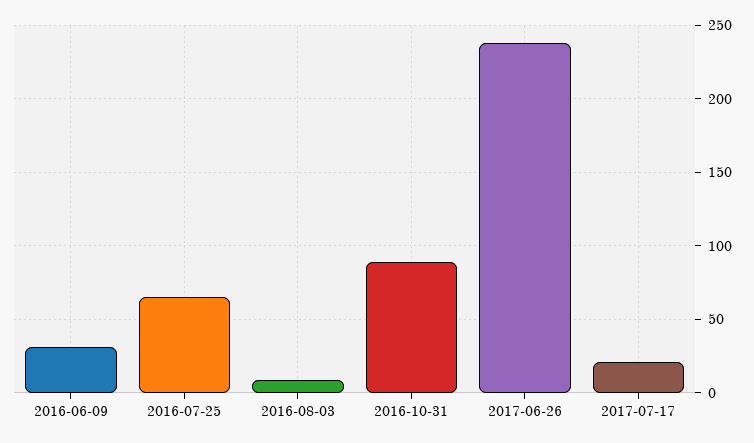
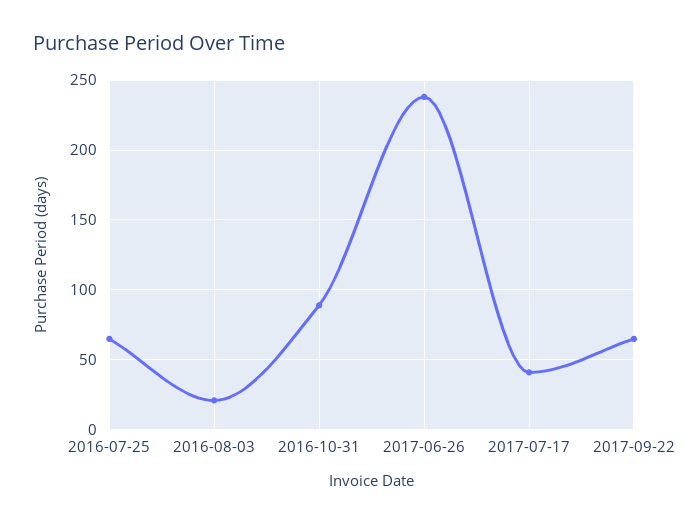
2016-06-09: 30 -> none
2016-08-03: 10 -> 20
2017-07-17: 20 -> 40
2017-09-22: none -> 65

